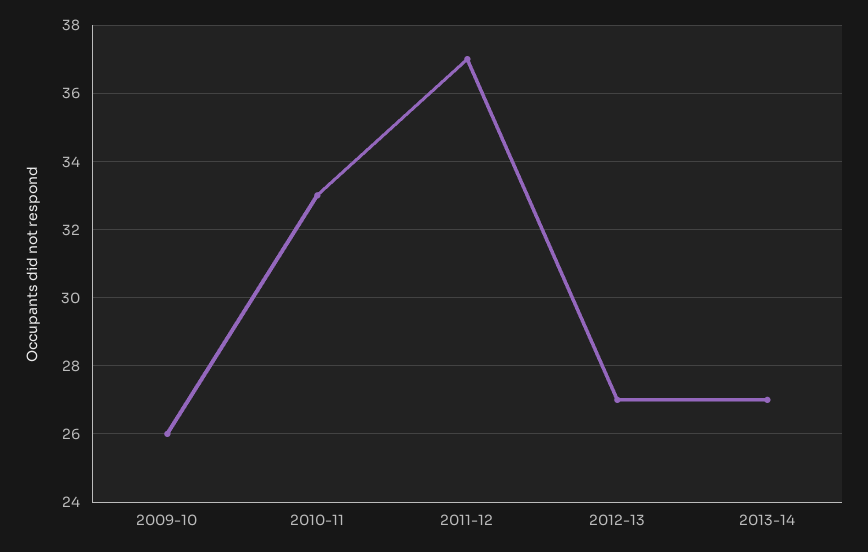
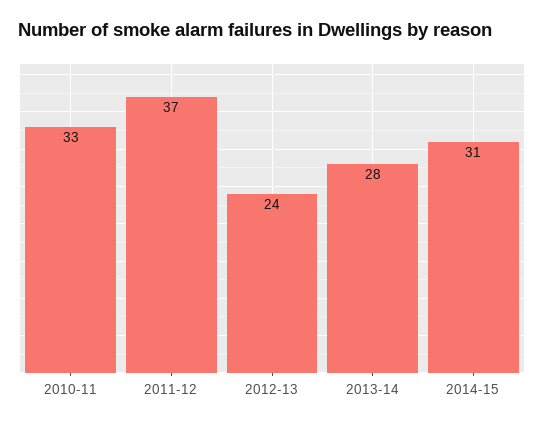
2009-10: 26 -> none
2012-13: 27 -> 24
2013-14: 27 -> 28
2014-15: none -> 31

